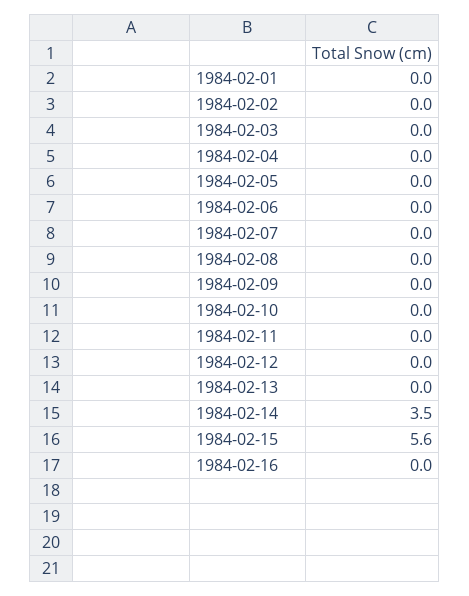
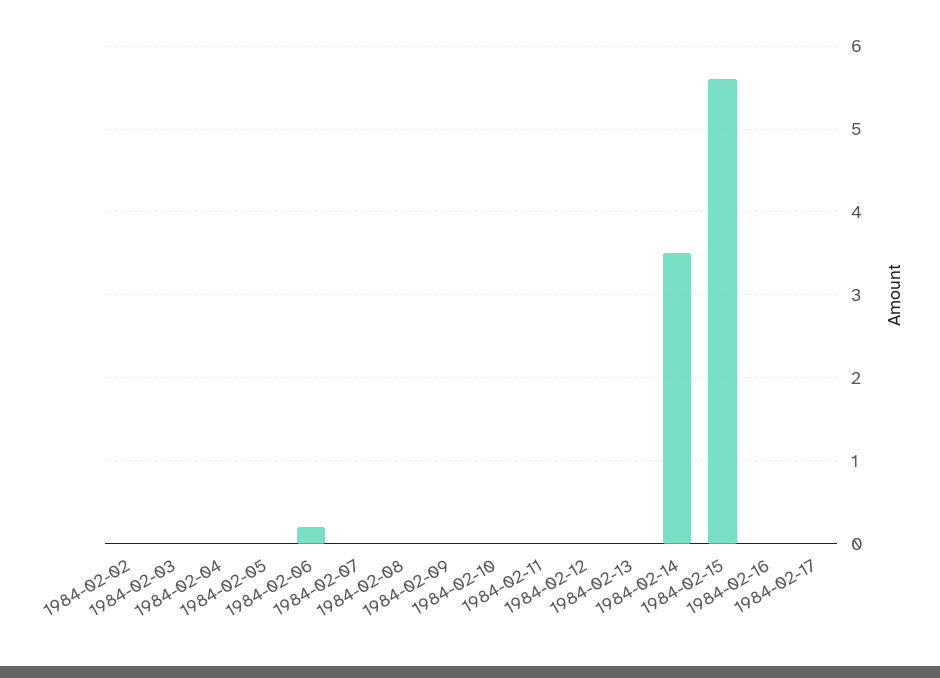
1984-02-01: 0 -> none
1984-02-06: 0 -> 0.2
1984-02-17: none -> 0

